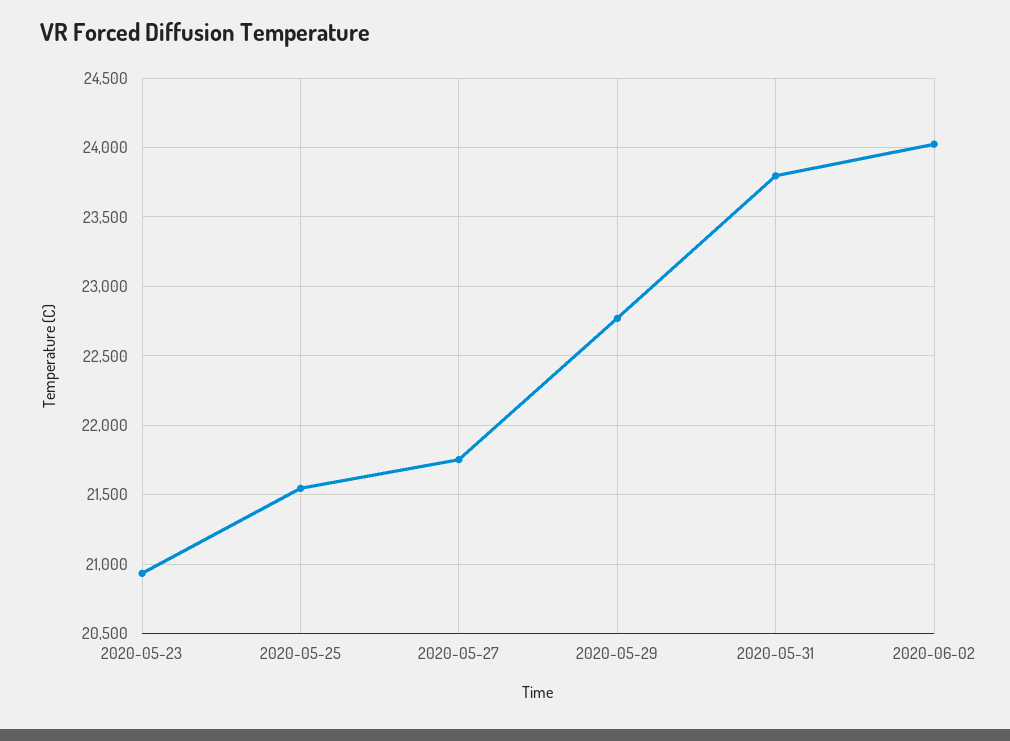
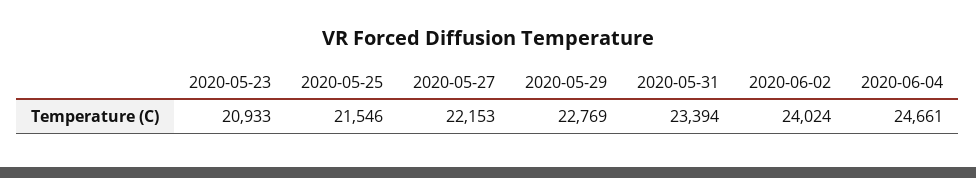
2020-05-27: 21750 -> 22153
2020-05-31: 23800 -> 23394
2020-06-04: none -> 24661

